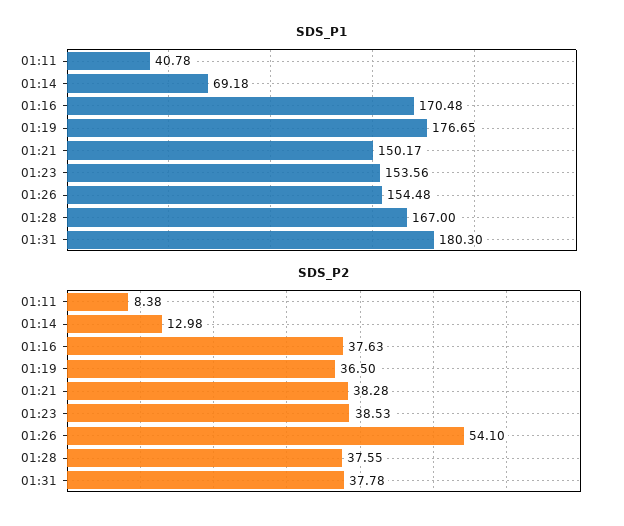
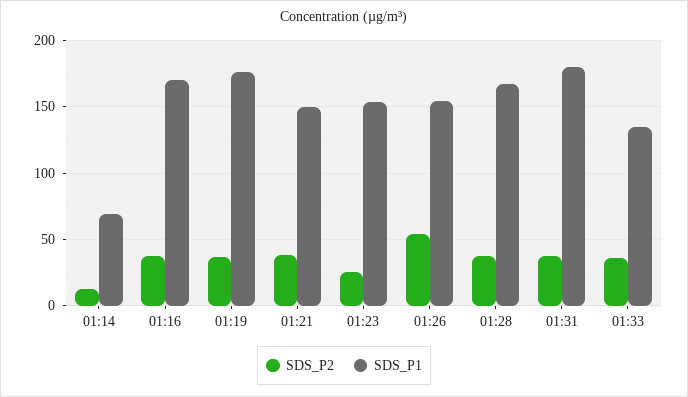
SDS_P1, 01:11: 40.78 -> none
SDS_P2, 01:11: 8.38 -> none
SDS_P2, 01:23: 38.53 -> 25
SDS_P2, 01:33: none -> 35
SDS_P1, 01:33: none -> 135

